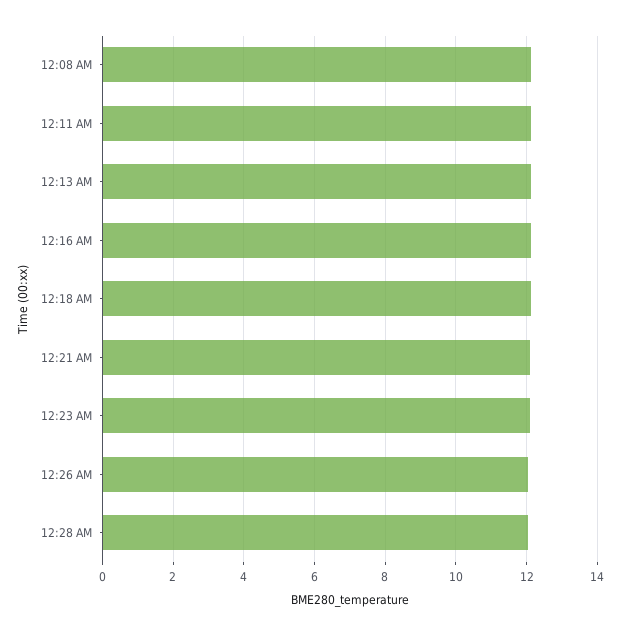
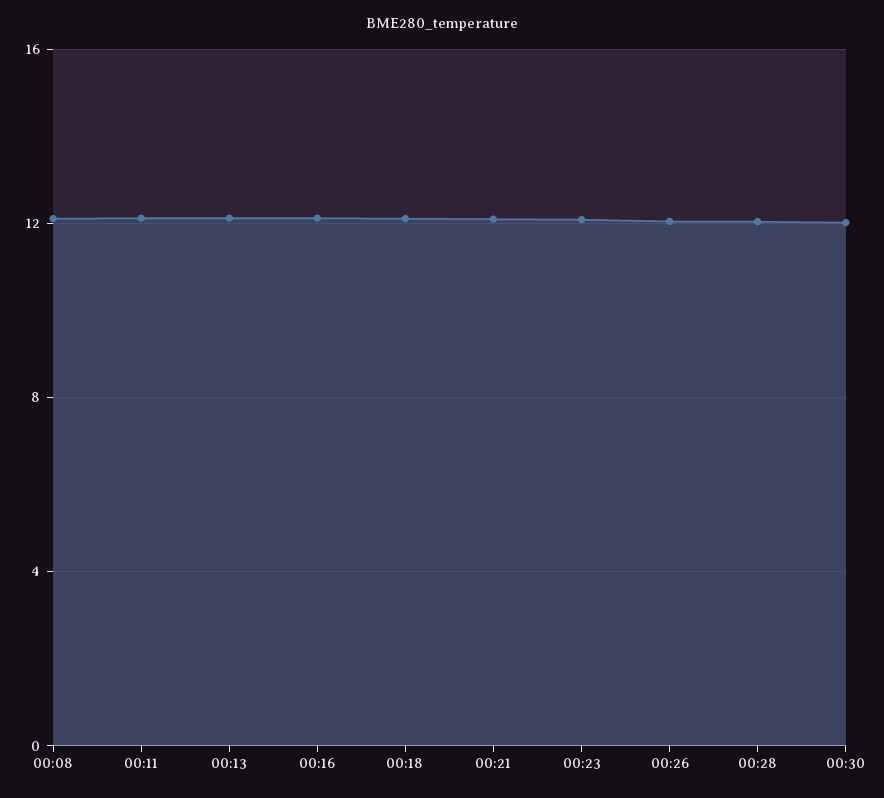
00:30: none -> 12

